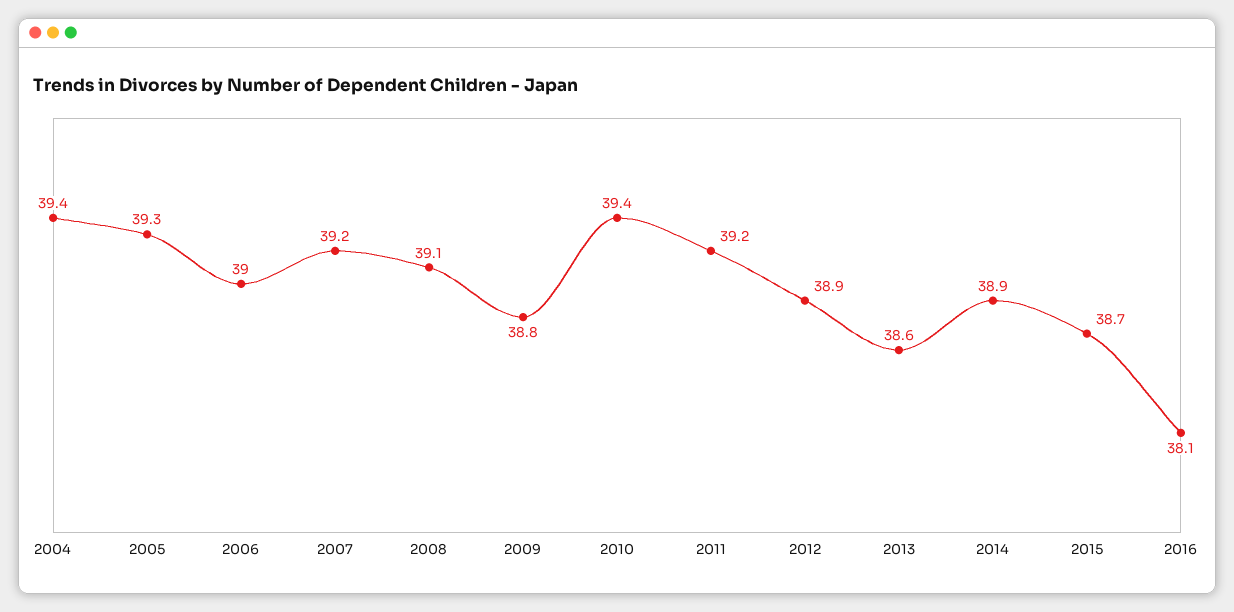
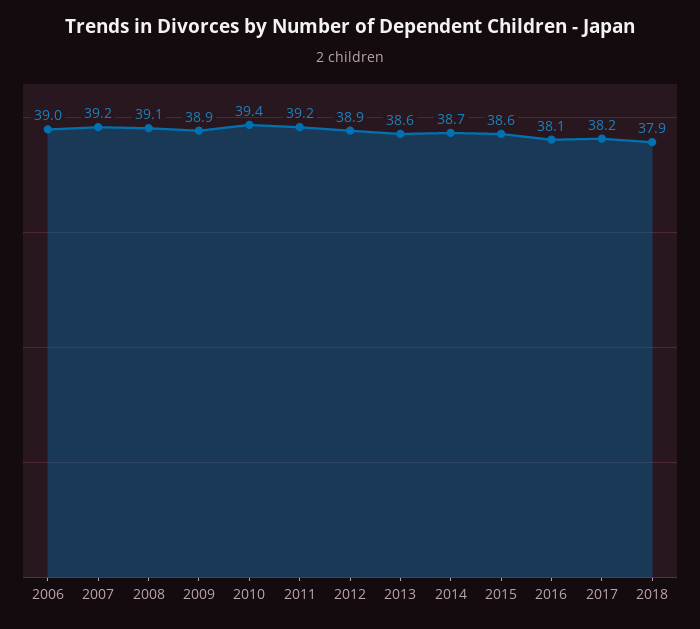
2004: 39.4 -> none
2005: 39.3 -> none
2009: 38.8 -> 38.9
2014: 38.9 -> 38.7
2015: 38.7 -> 38.6
2017: none -> 38.2
2018: none -> 37.9

